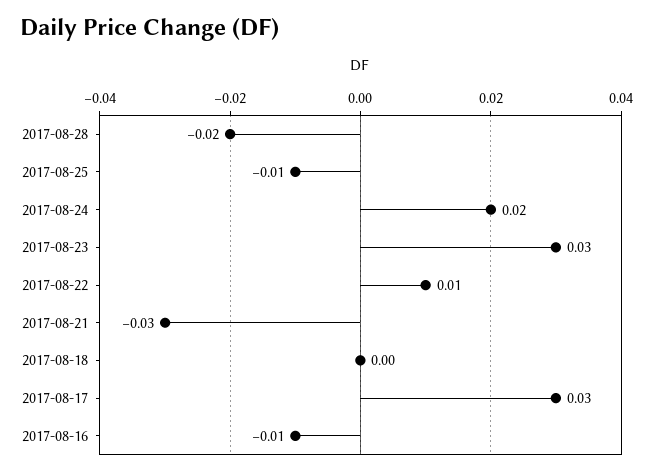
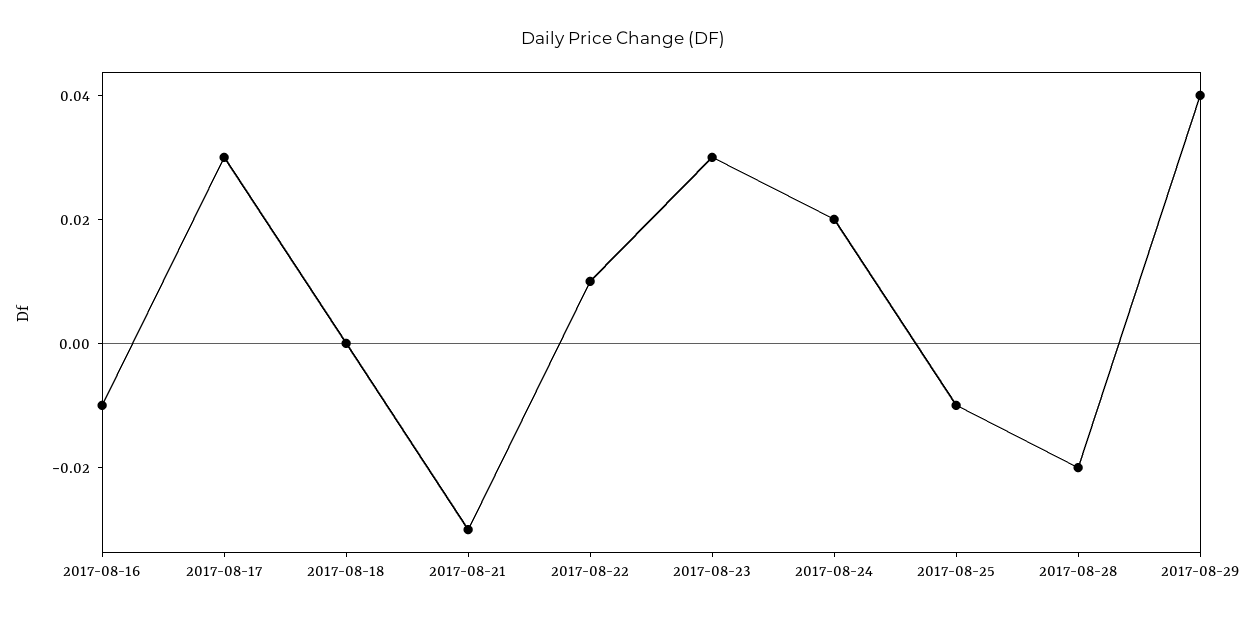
2017-08-29: none -> 0.04

